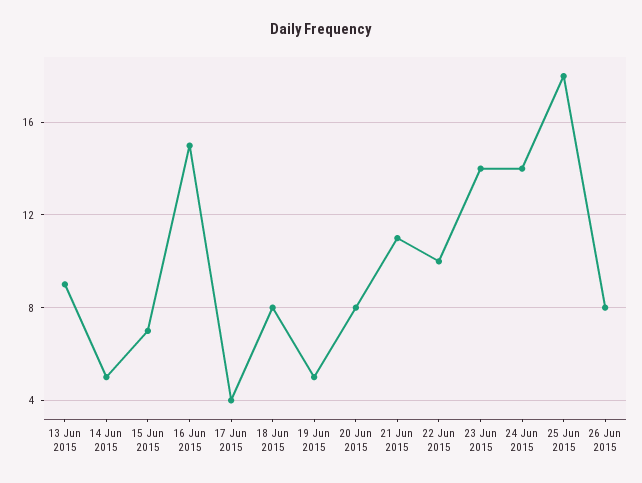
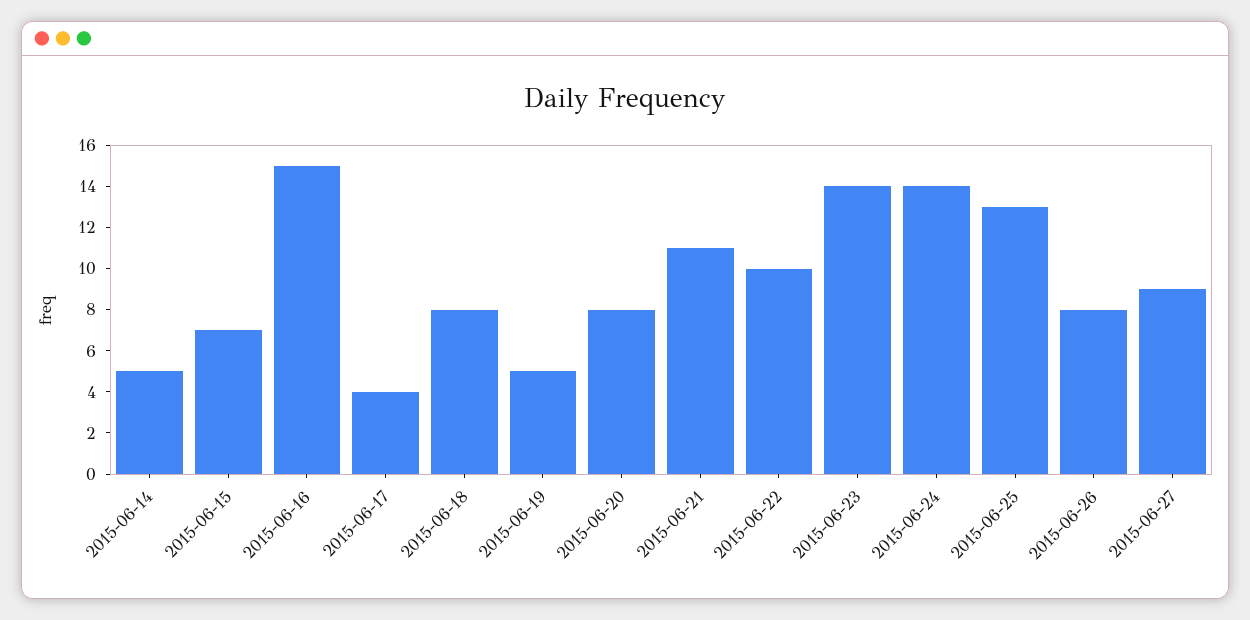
13 Jun 2015: 9 -> none
25 Jun 2015: 18 -> 13
2015-06-27: none -> 9

